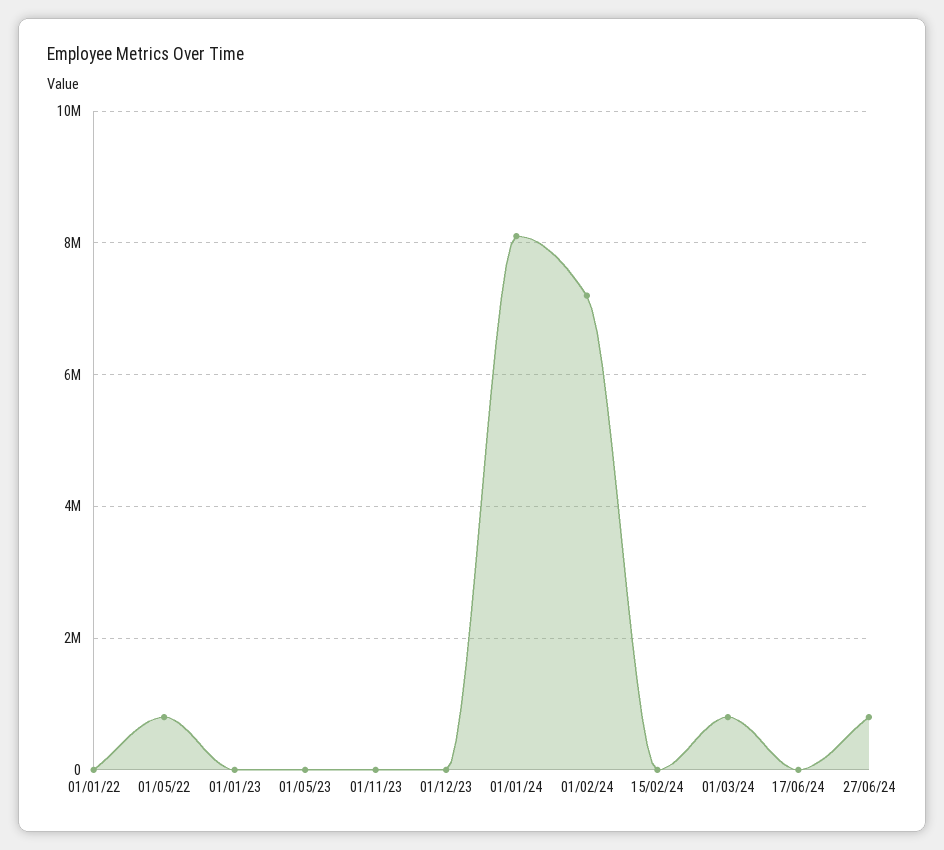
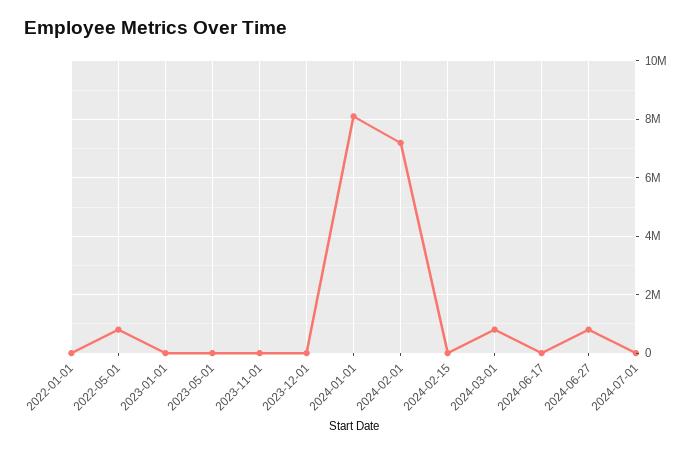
2024-07-01: none -> 0

